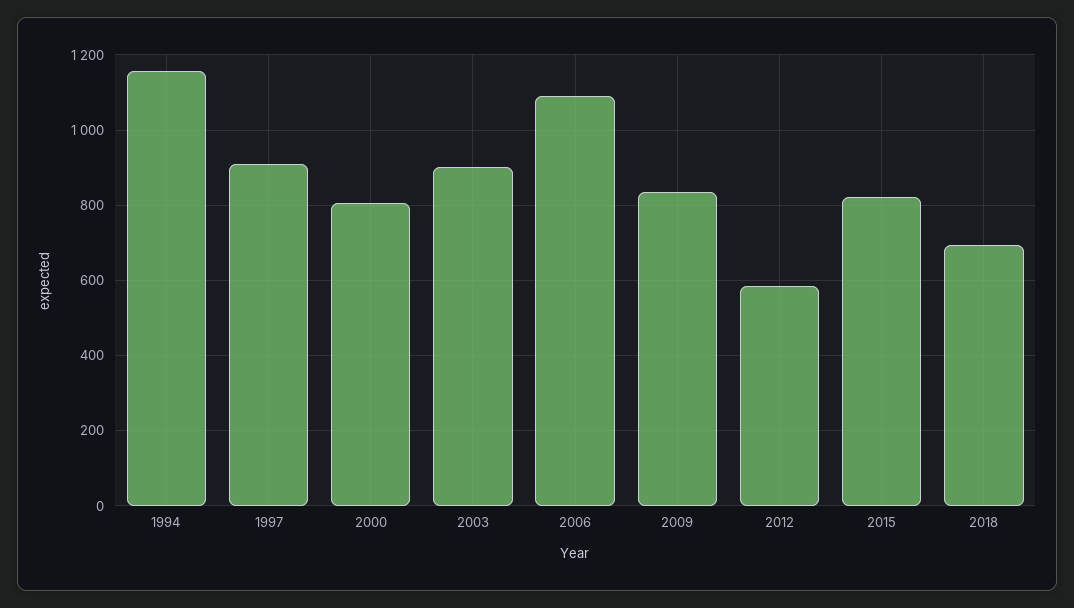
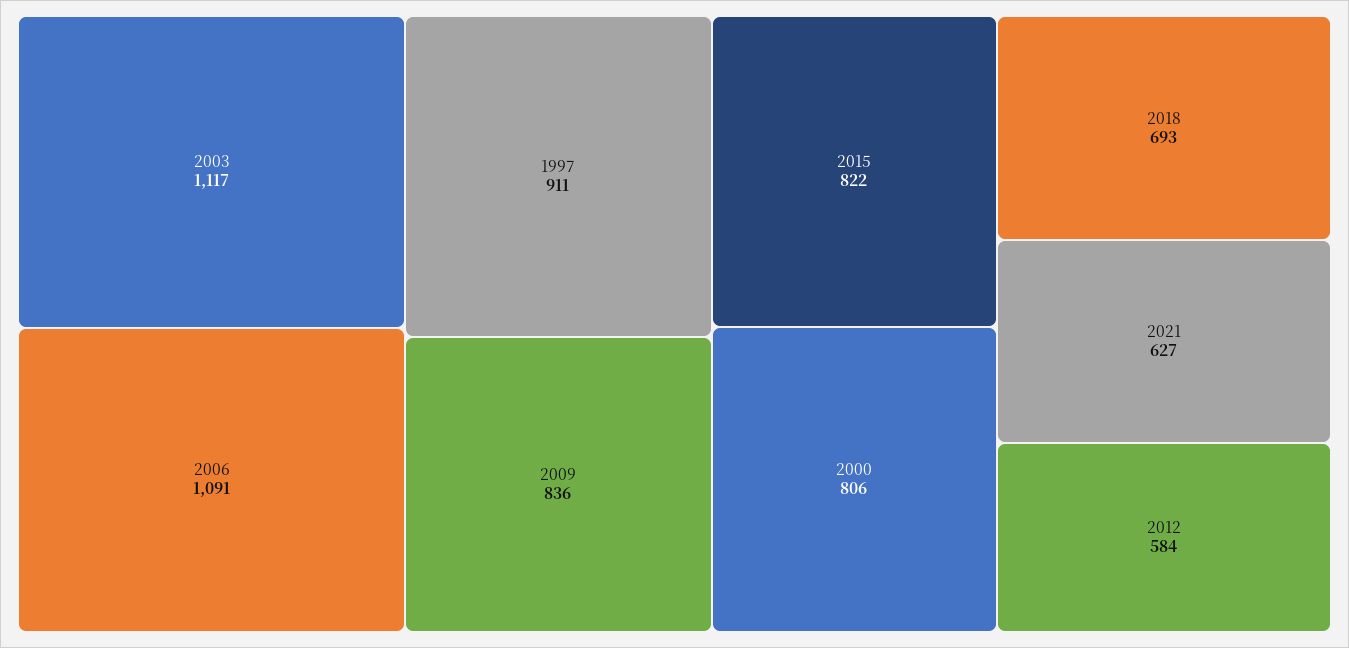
1994: 1160 -> none
2003: 900 -> 1117
2021: none -> 627

